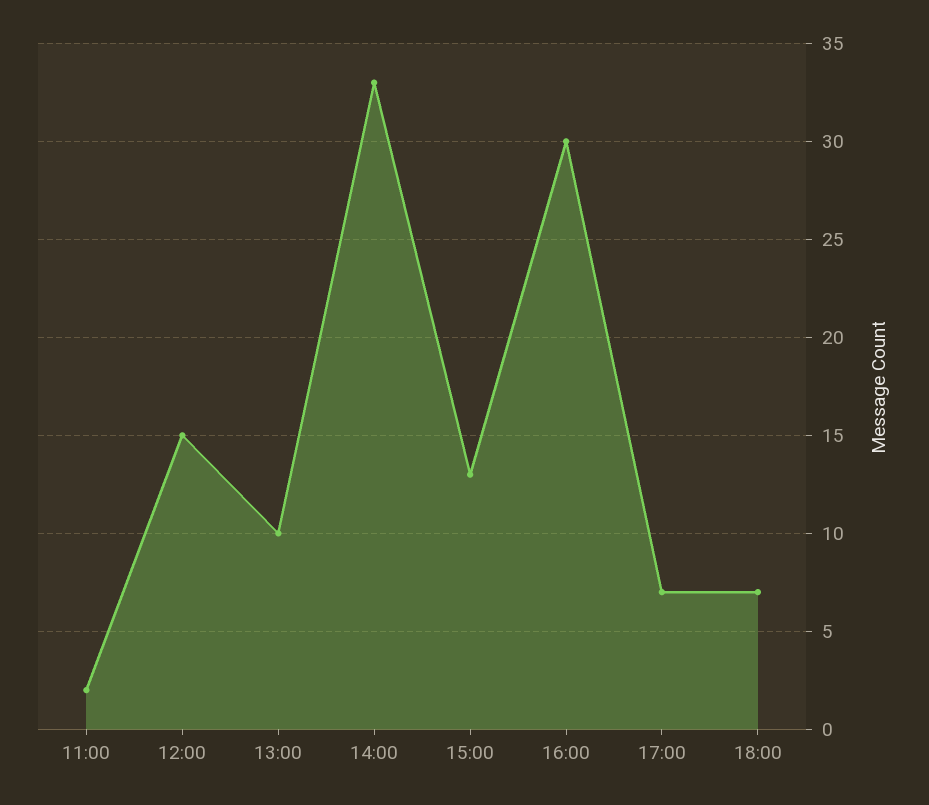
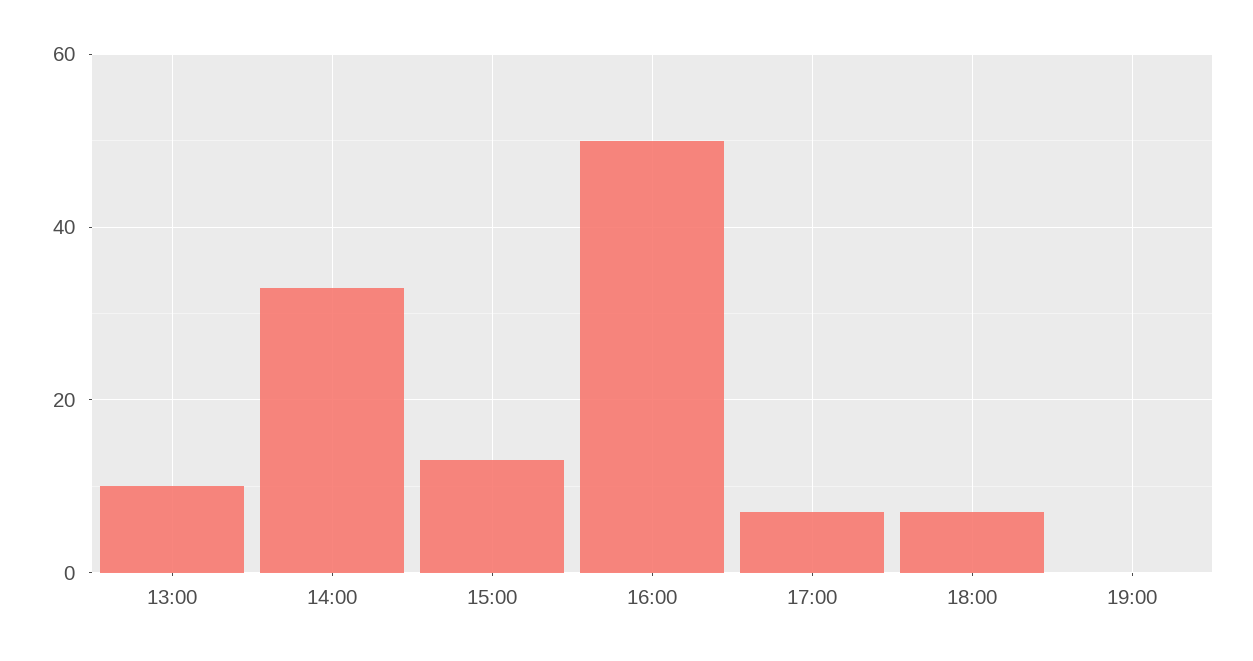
11:00: 2 -> none
12:00: 15 -> none
16:00: 30 -> 50
19:00: none -> 0

